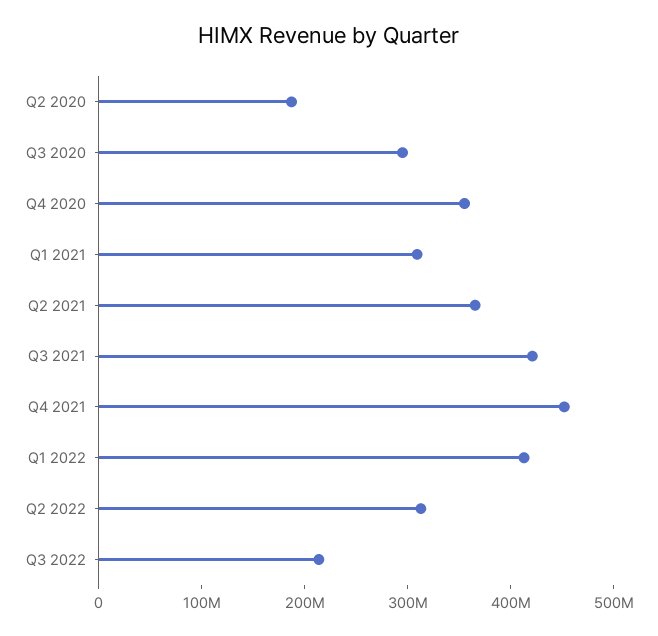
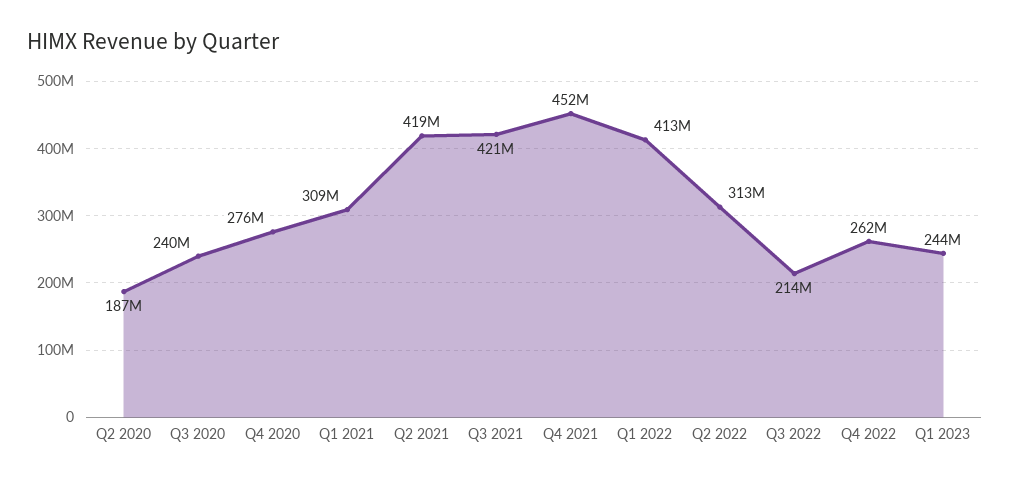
Q3 2020: 300000000 -> 240000000
Q4 2020: 360000000 -> 276000000
Q2 2021: 360000000 -> 419000000
Q4 2022: none -> 262000000
Q1 2023: none -> 244000000

